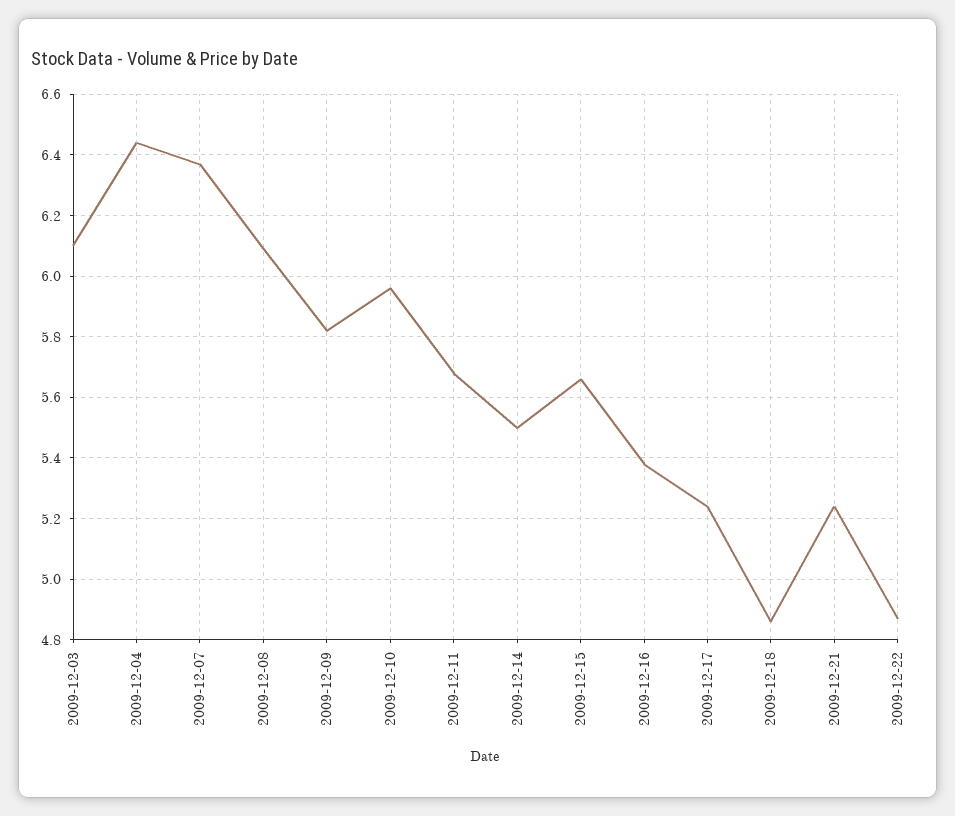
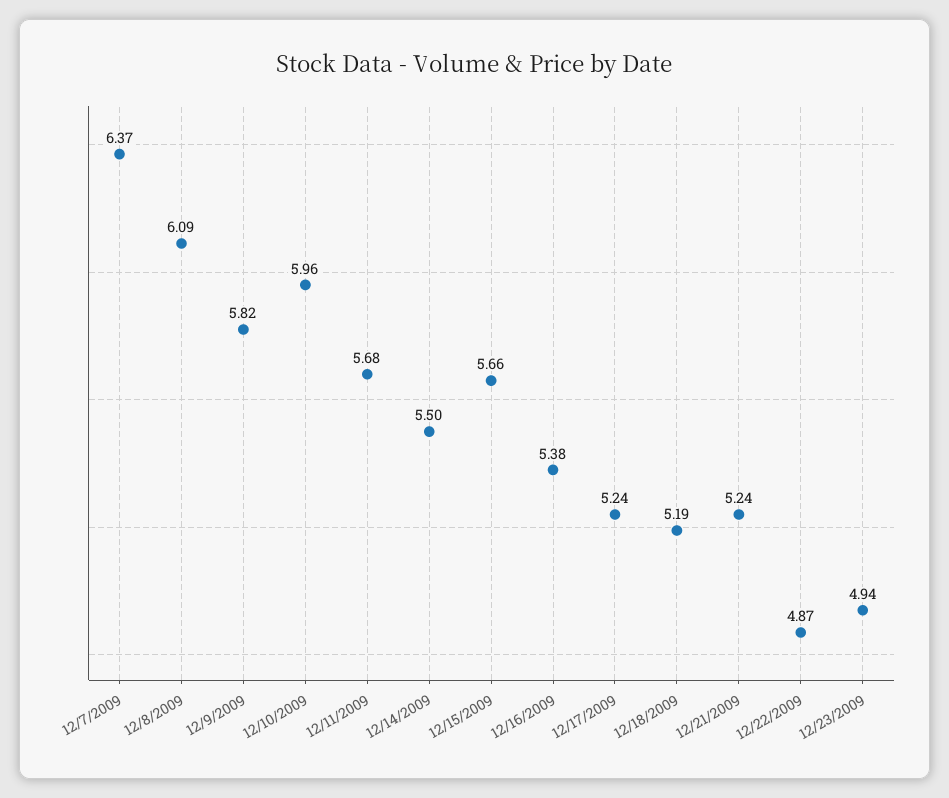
2009-12-03: 6.1 -> none
2009-12-04: 6.45 -> none
2009-12-18: 4.85 -> 5.19
12/23/2009: none -> 4.94

